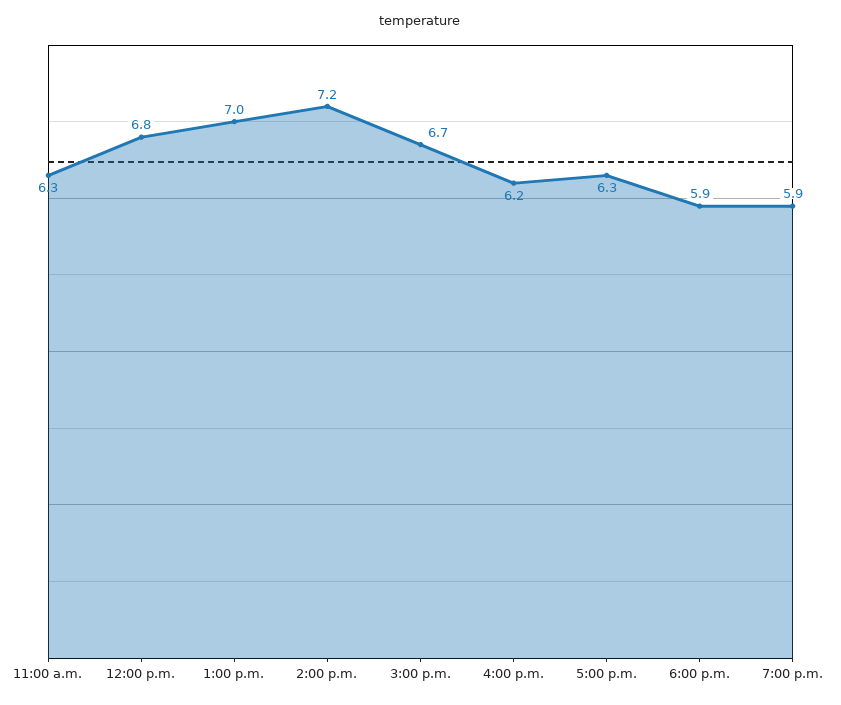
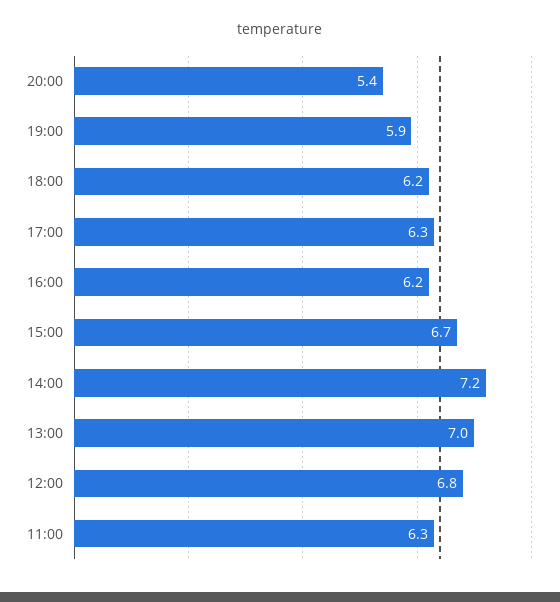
6:00 p.m.: 5.9 -> 6.2
20:00: none -> 5.4

